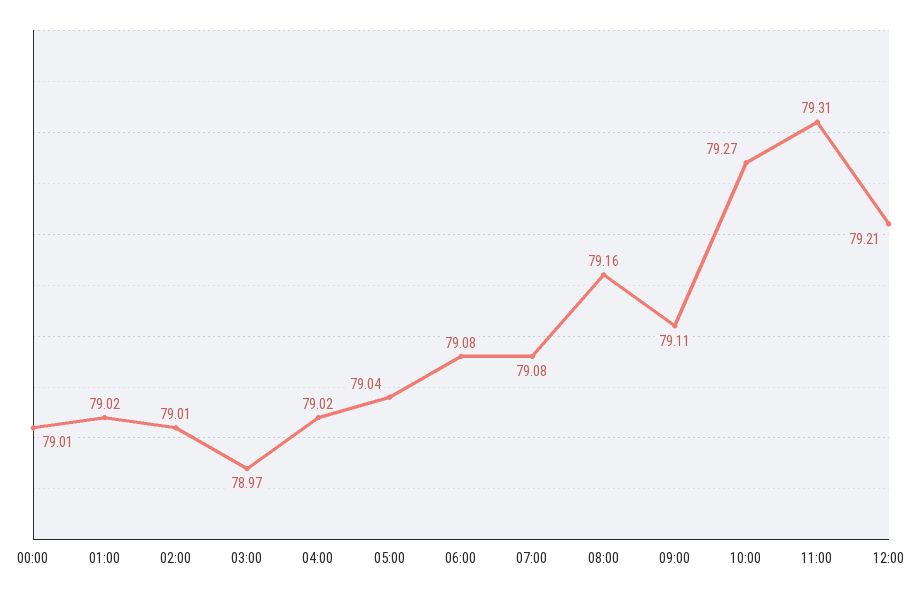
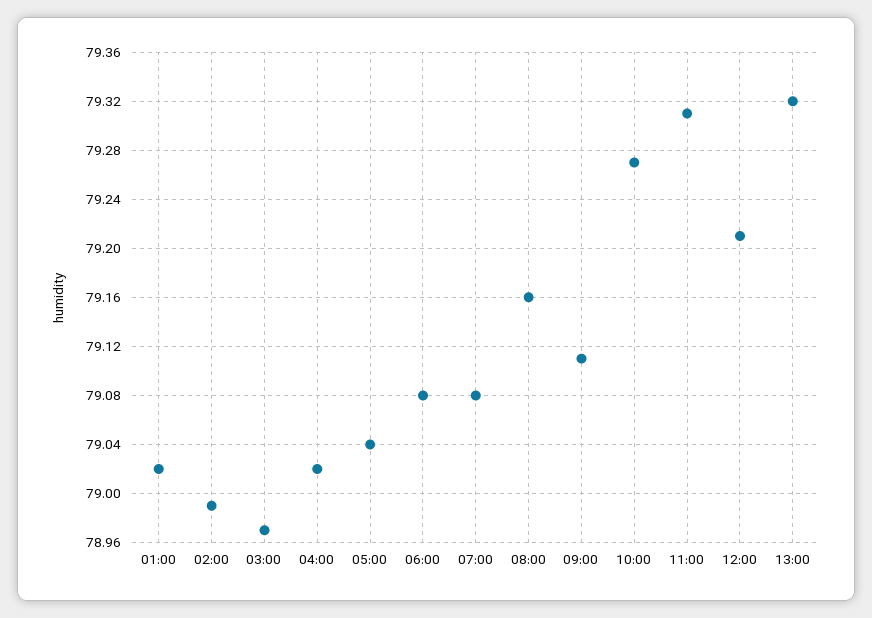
00:00: 79.01 -> none
02:00: 79.01 -> 78.99
13:00: none -> 79.32

